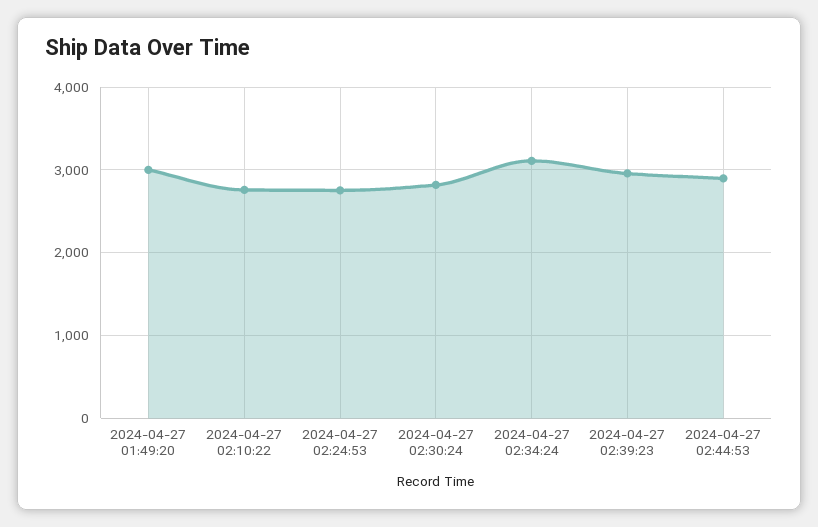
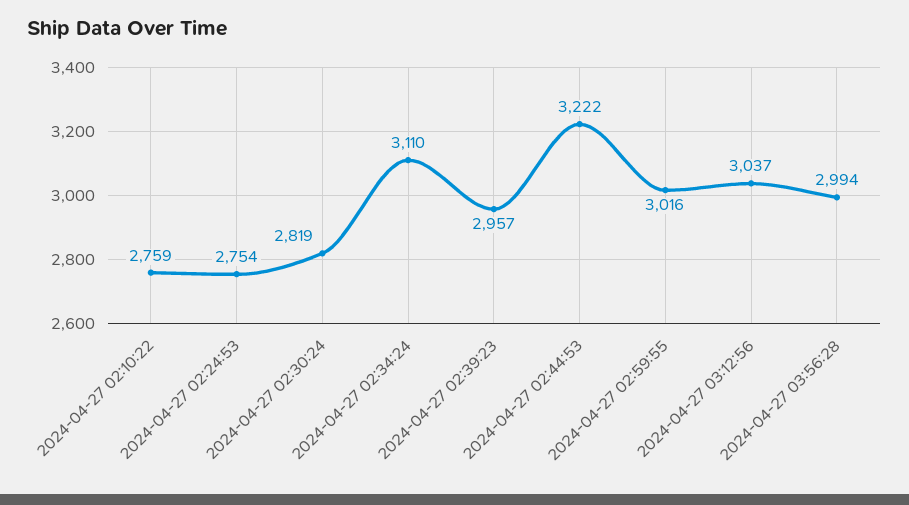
2024-04-27 01:49:20: 3000 -> none
2024-04-27 02:44:53: 2900 -> 3222
2024-04-27 02:59:55: none -> 3016
2024-04-27 03:12:56: none -> 3037
2024-04-27 03:56:28: none -> 2994

